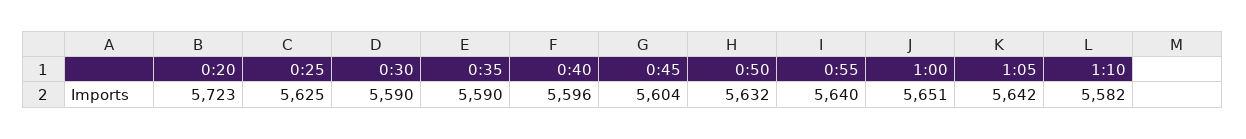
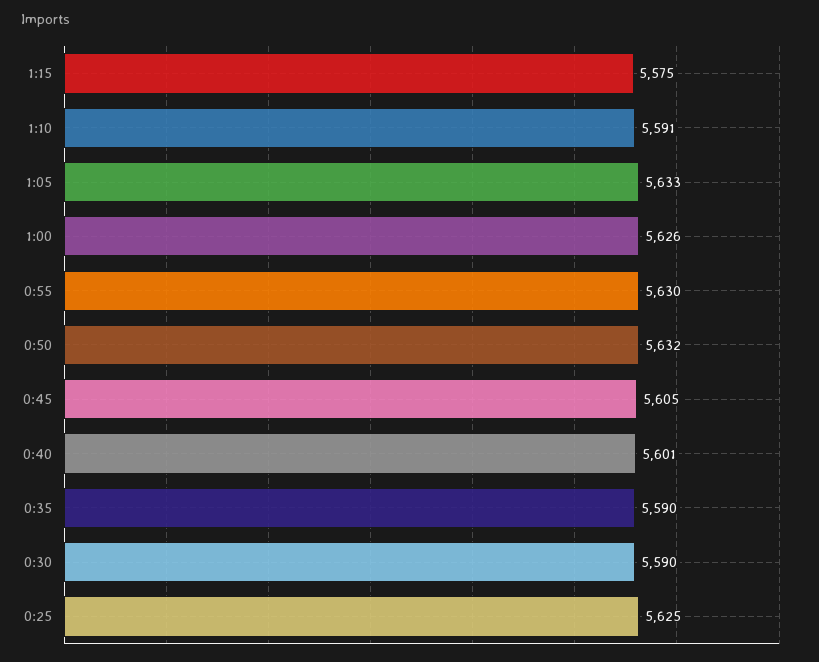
0:20: 5723 -> none
0:40: 5596 -> 5601
0:45: 5604 -> 5605
0:55: 5640 -> 5630
1:00: 5651 -> 5626
1:05: 5642 -> 5633
1:10: 5582 -> 5591
1:15: none -> 5575

